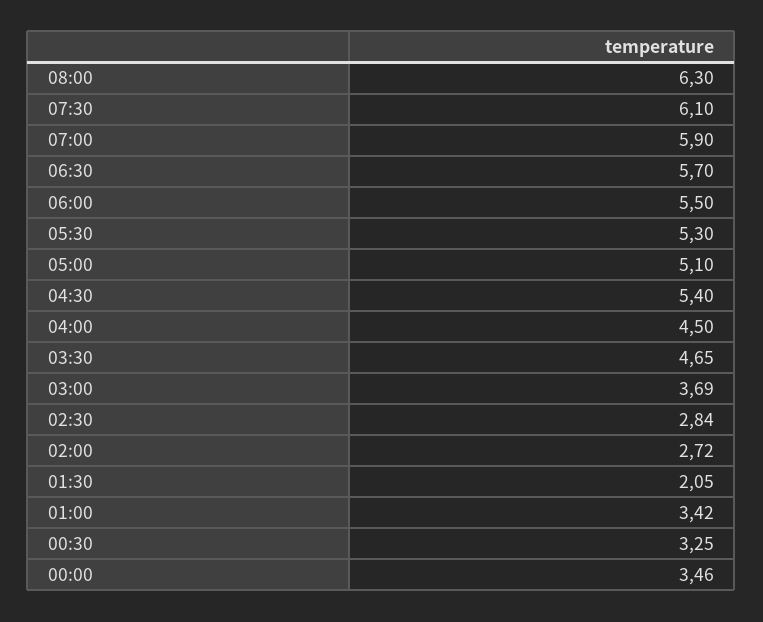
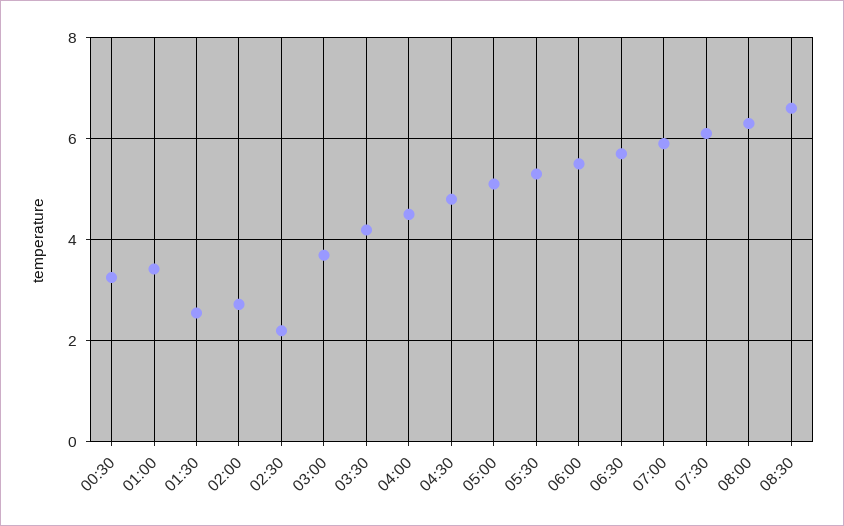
04:30: 5.4 -> 4.8
03:30: 4.65 -> 4.2
02:30: 2.84 -> 2.2
01:30: 2.05 -> 2.6
00:00: 3.46 -> none
08:30: none -> 6.6

